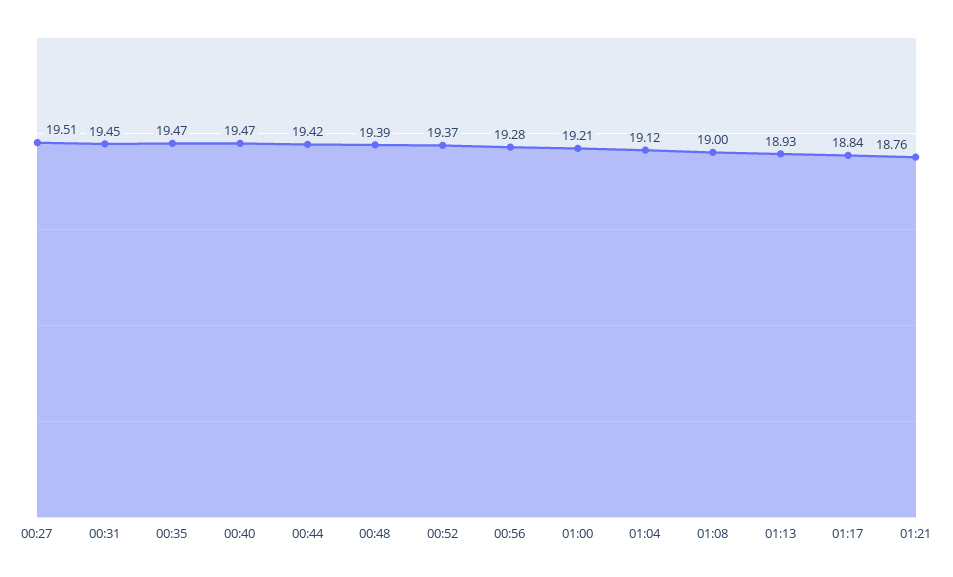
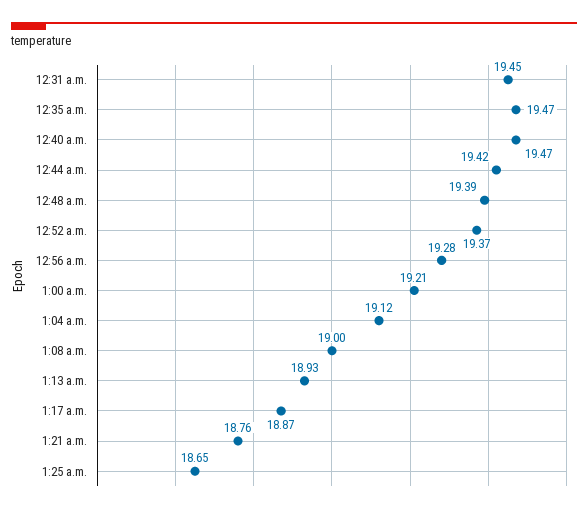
00:27: 19.51 -> none
01:17: 18.84 -> 18.87
1:25 a.m.: none -> 18.65

